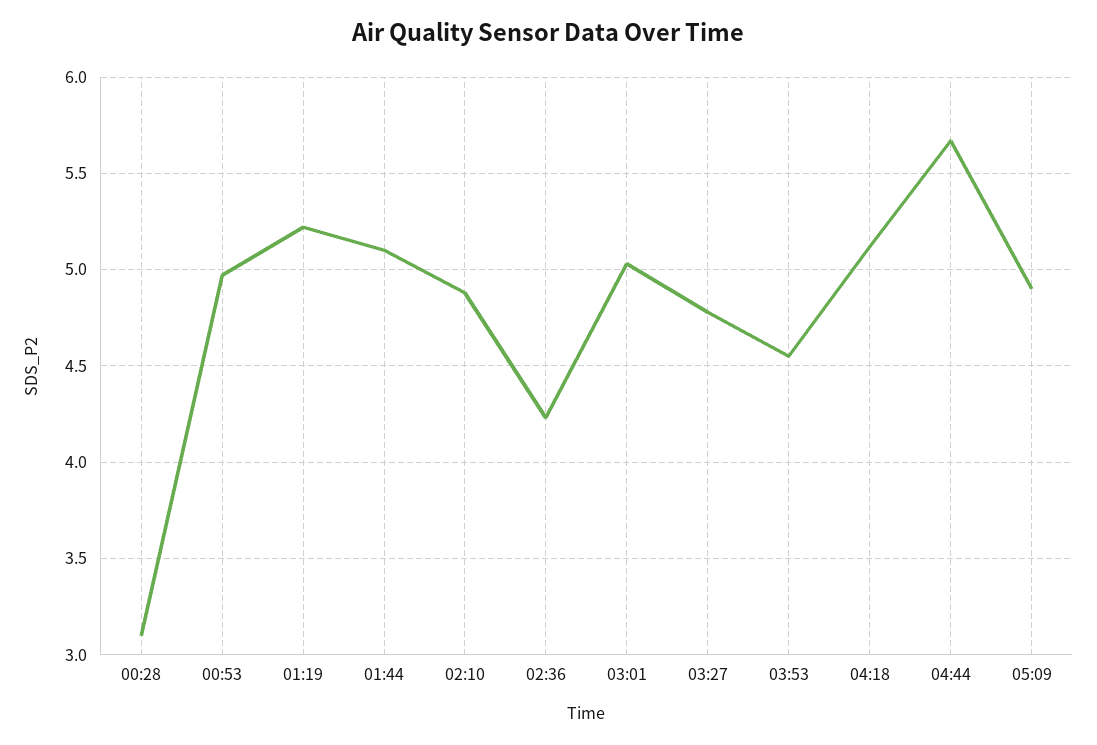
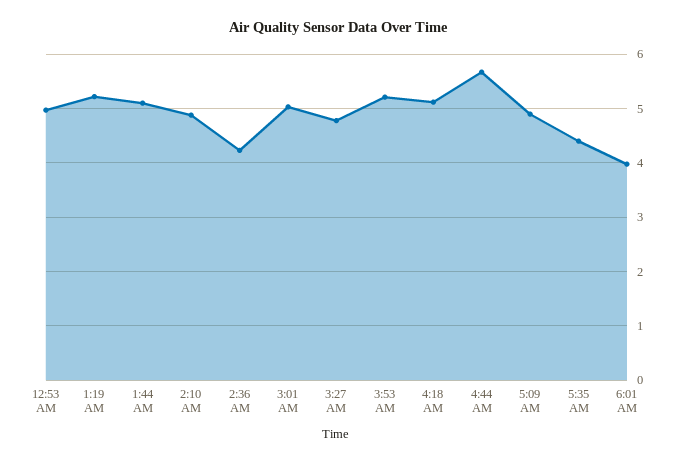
00:28: 3.1 -> none
03:53: 4.55 -> 5.2
5:35 AM: none -> 4.4
6:01 AM: none -> 4

